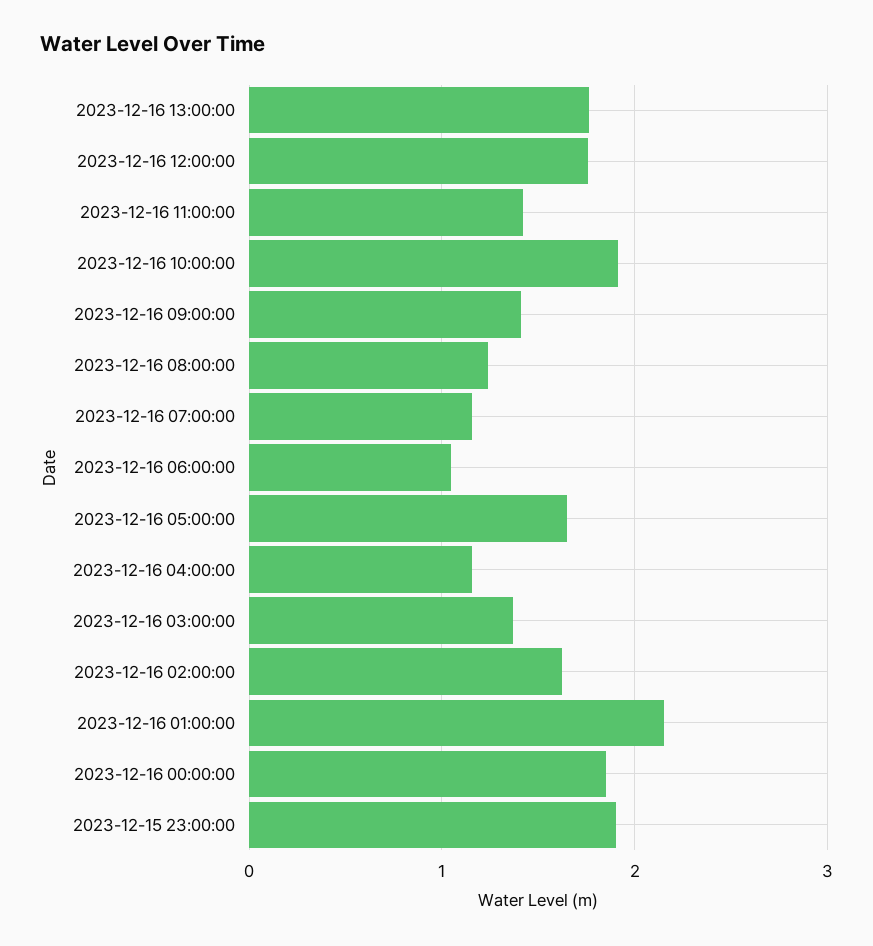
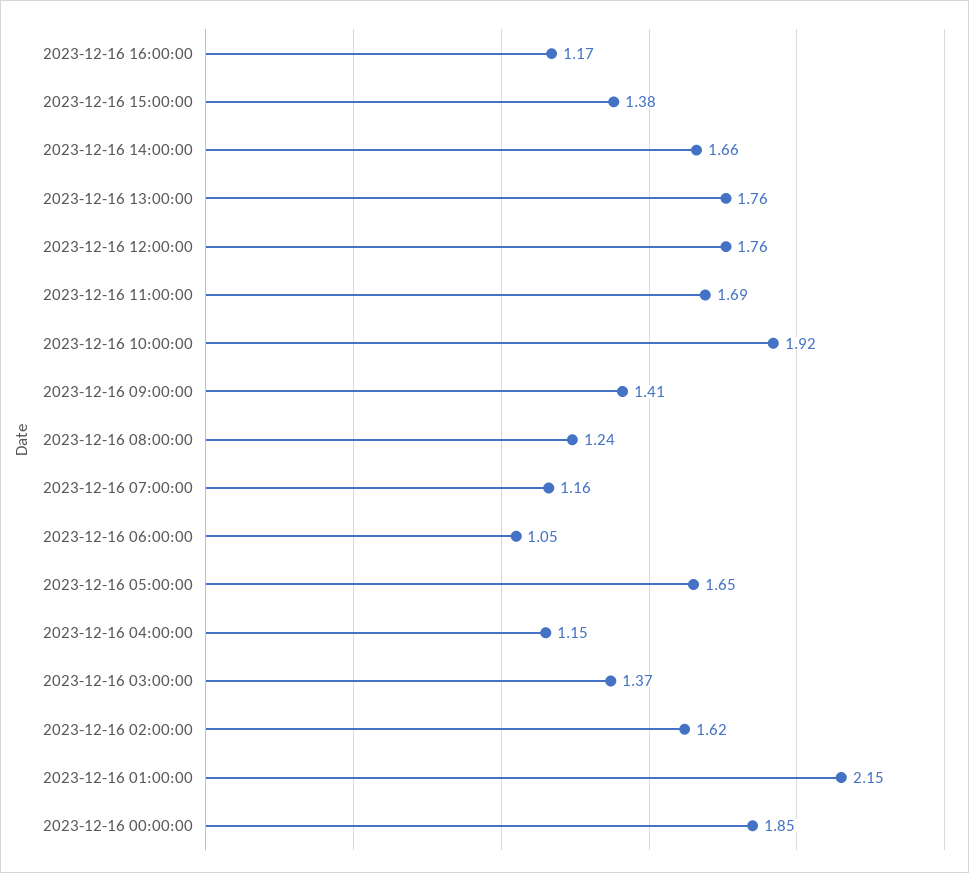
2023-12-16 11:00:00: 1.4 -> 1.69
2023-12-15 23:00:00: 1.9 -> none
2023-12-16 16:00:00: none -> 1.17
2023-12-16 15:00:00: none -> 1.38
2023-12-16 14:00:00: none -> 1.66

